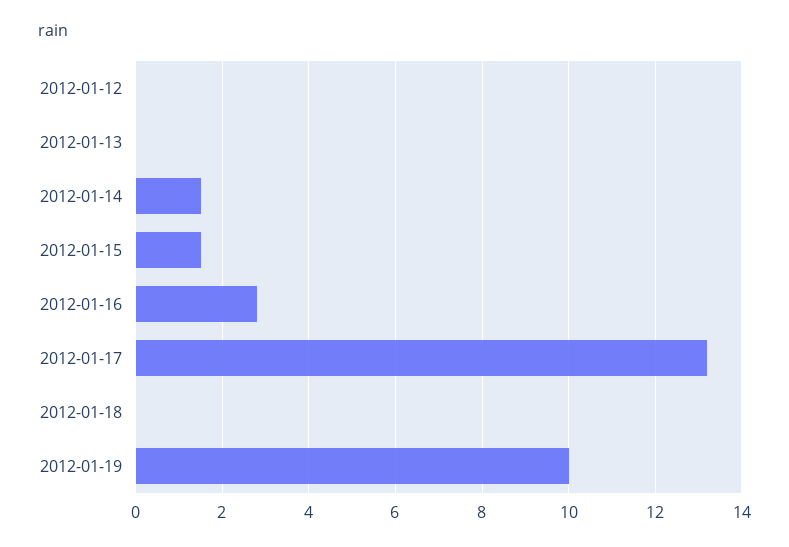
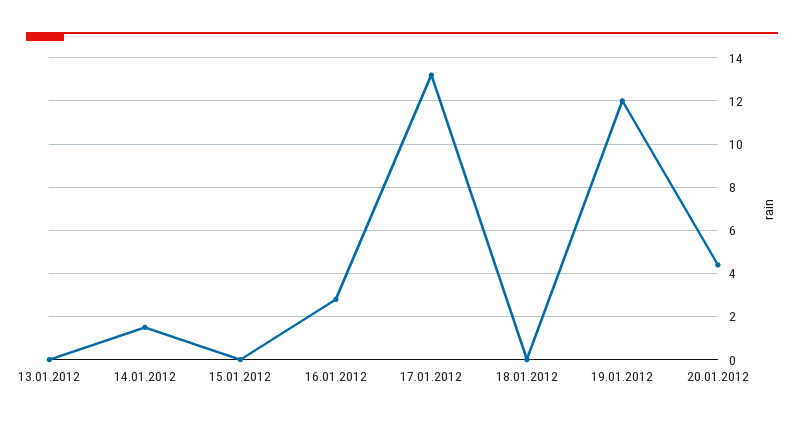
2012-01-12: 0 -> none
2012-01-15: 1.5 -> 0
2012-01-19: 10 -> 12
20.01.2012: none -> 4.5

